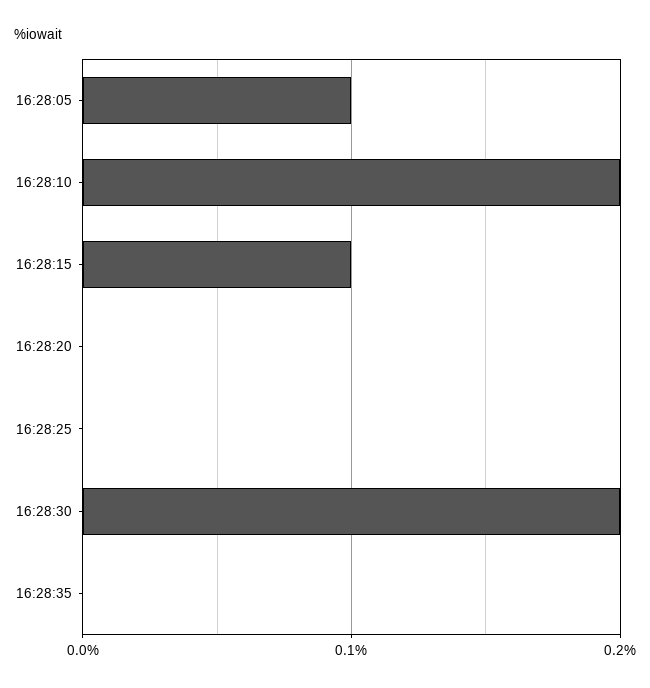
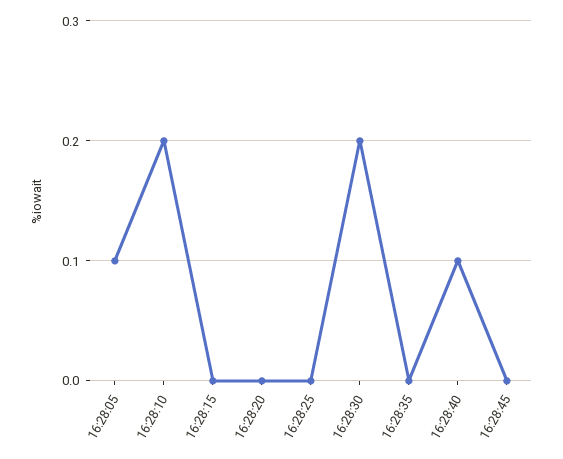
16:28:15: 0.1 -> 0
16:28:40: none -> 0.1
16:28:45: none -> 0

